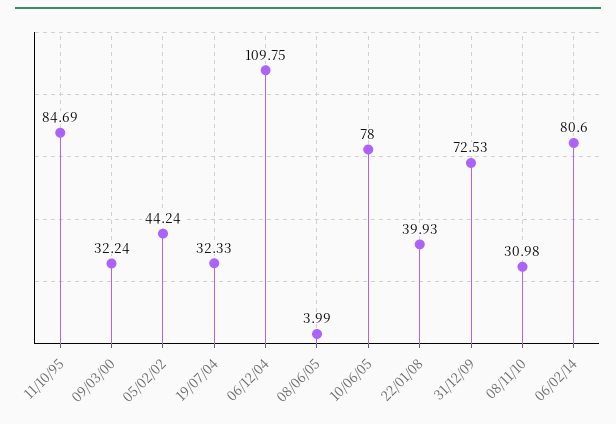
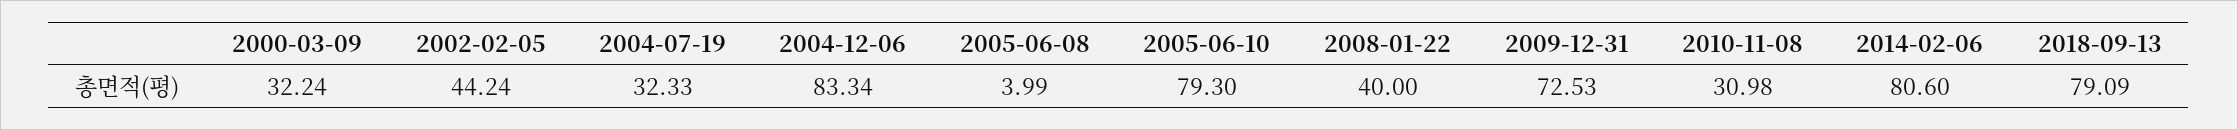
11/10/95: 84.69 -> none
06/12/04: 109.75 -> 83.34
10/06/05: 78 -> 79.3
22/01/08: 39.93 -> 40
2018-09-13: none -> 79.09

